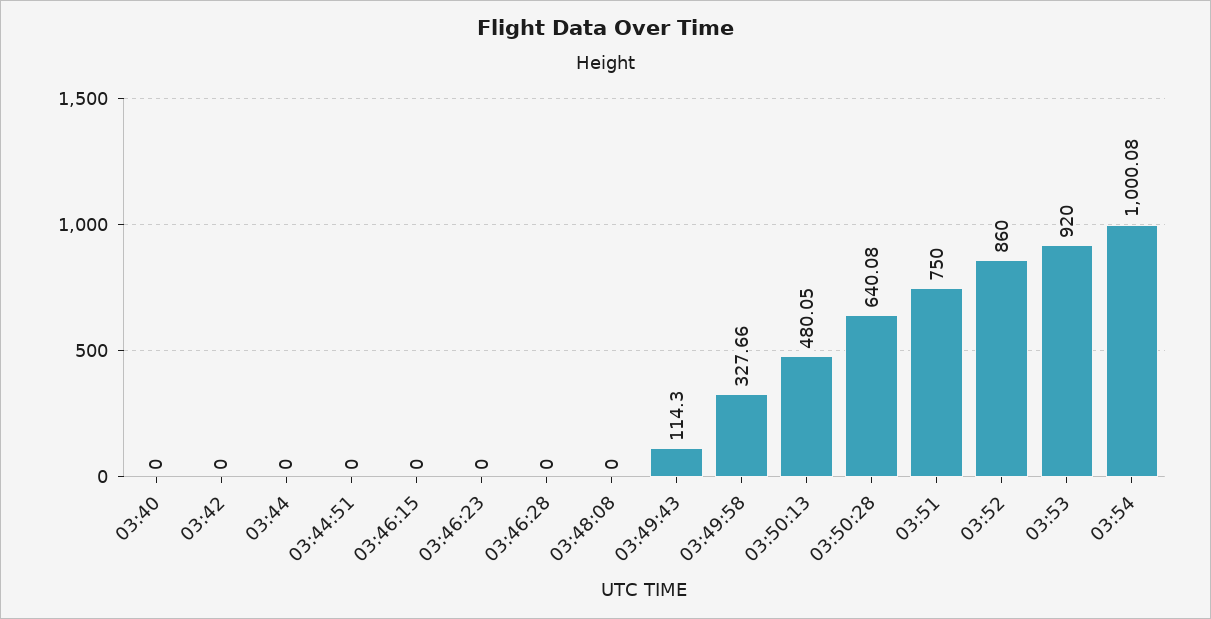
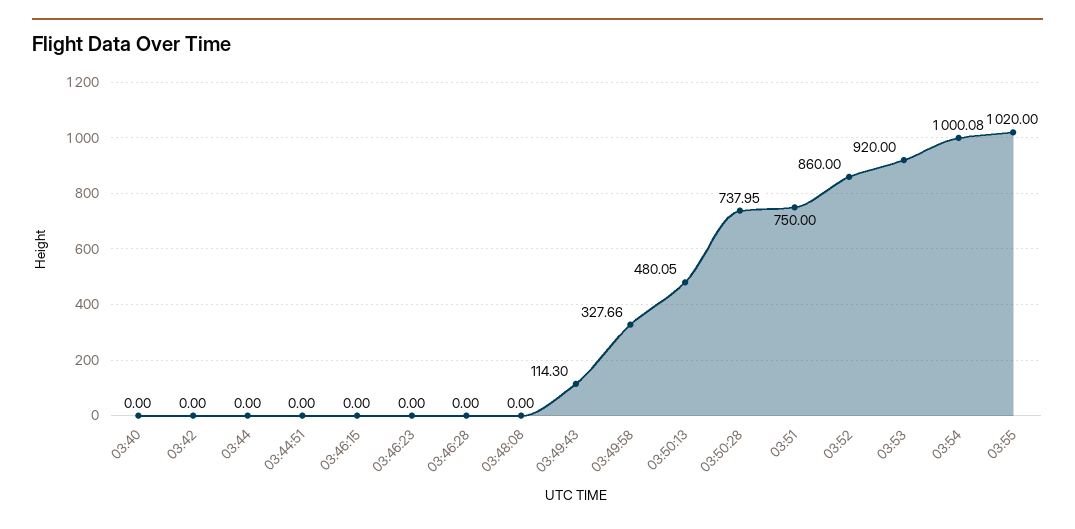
03:50:28: 640.08 -> 737.95
03:55: none -> 1020

